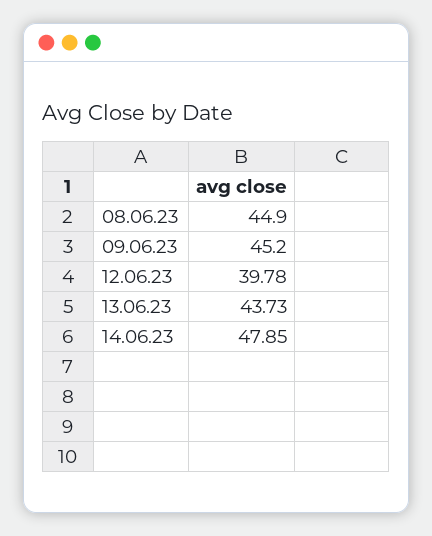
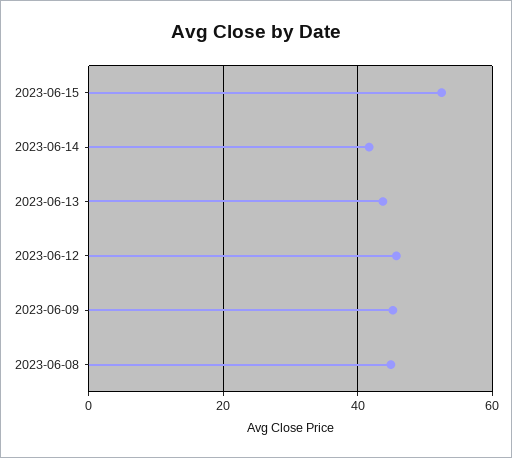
12.06.23: 39.78 -> 46
14.06.23: 47.85 -> 42
2023-06-15: none -> 52

